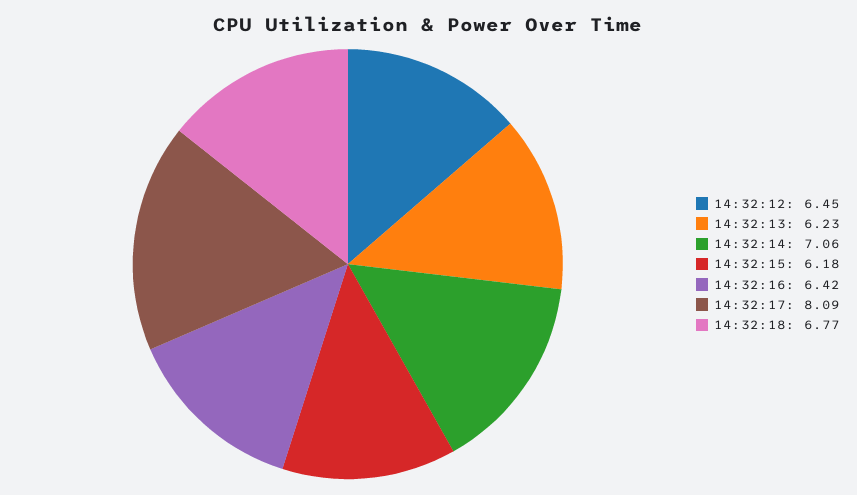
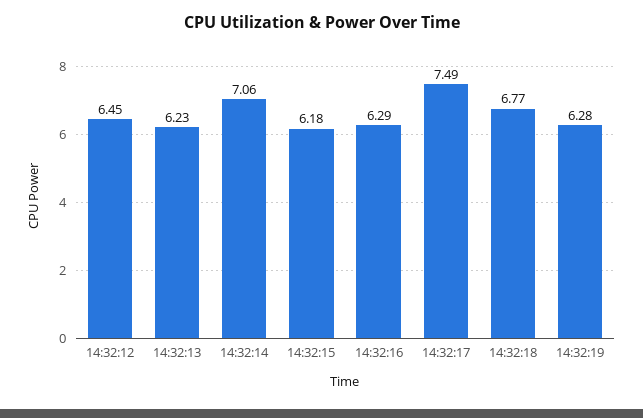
14:32:16: 6.42 -> 6.29
14:32:17: 8.09 -> 7.49
14:32:19: none -> 6.28

